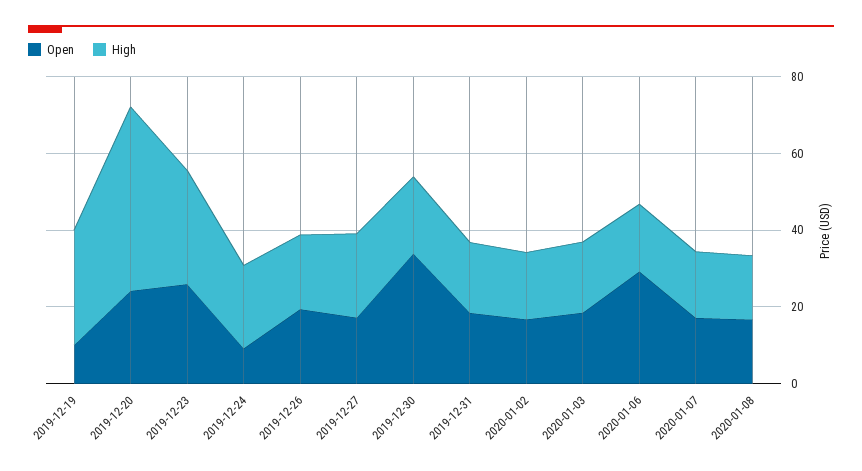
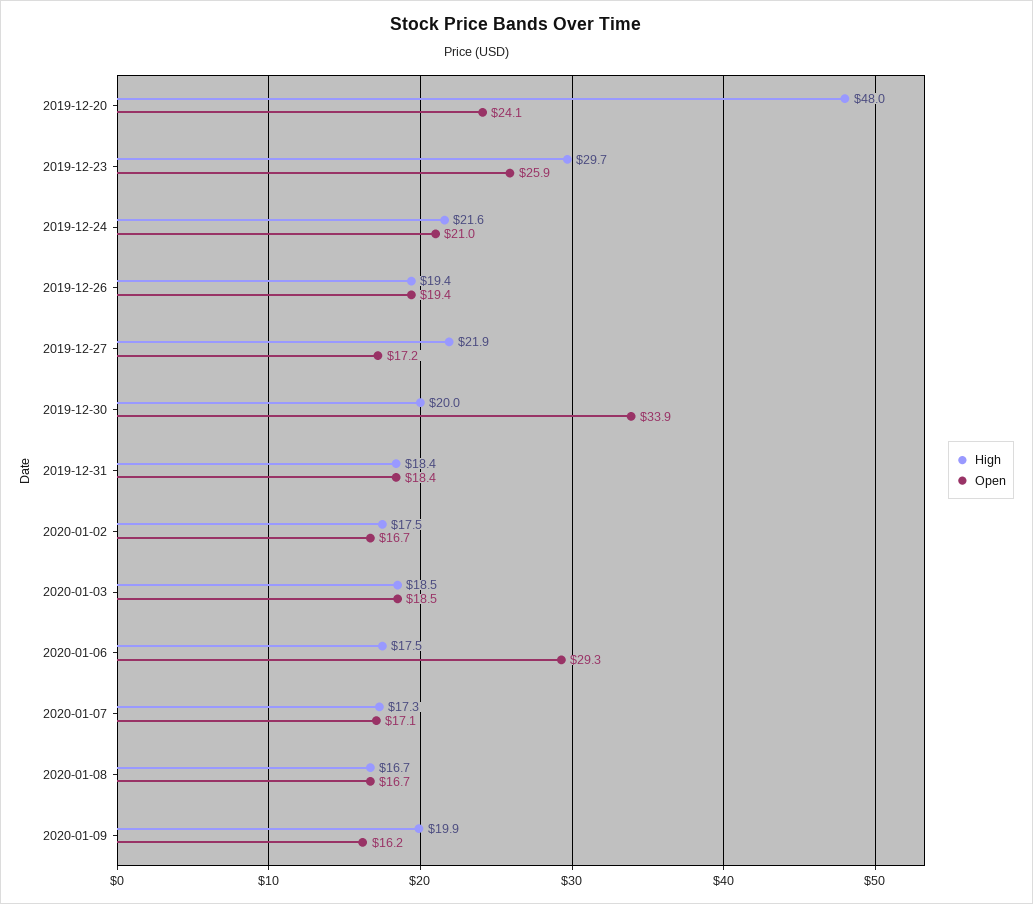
Open, 2019-12-19: 10 -> none
High, 2019-12-19: 30 -> none
Open, 2019-12-24: 10 -> 21
High, 2020-01-09: none -> 19.9
Open, 2020-01-09: none -> 16.2

